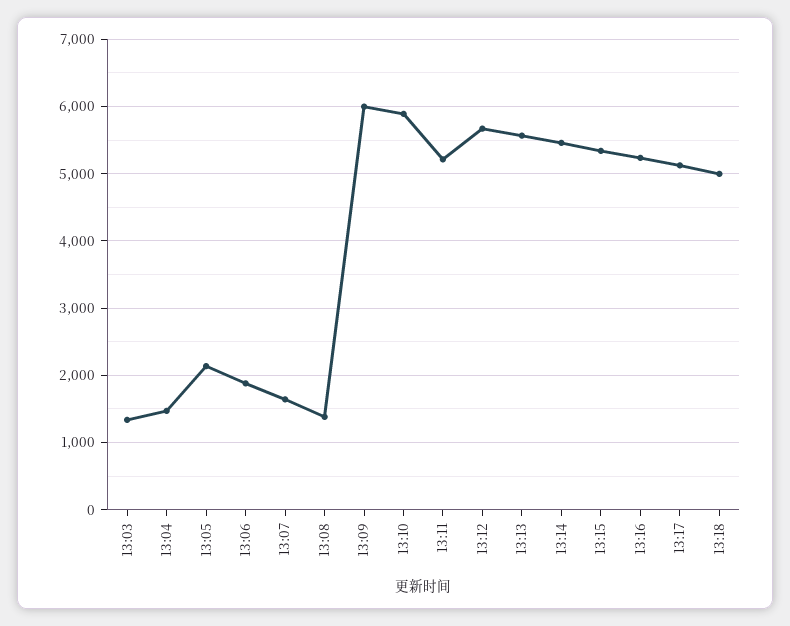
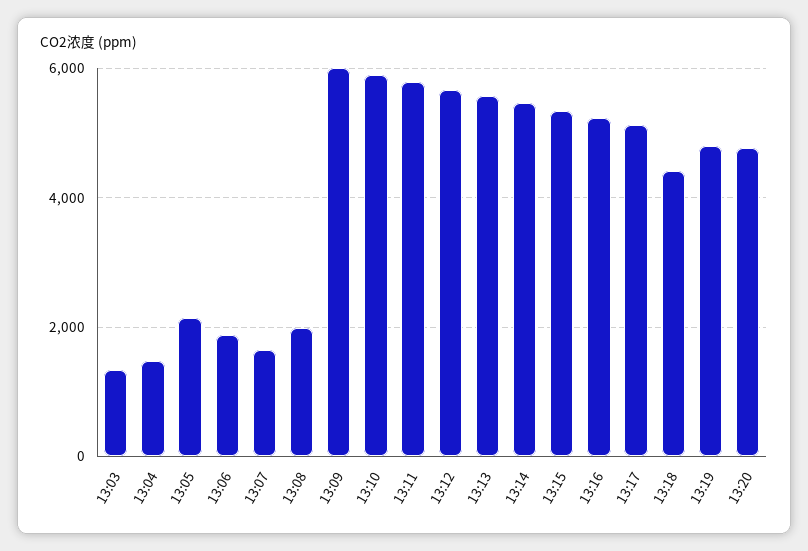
13:08: 1400 -> 2000
13:11: 5200 -> 5800
13:18: 5000 -> 4400
13:19: none -> 4800
13:20: none -> 4800

